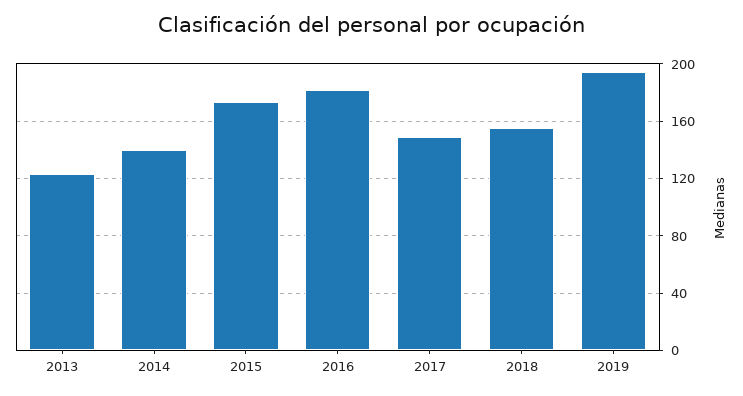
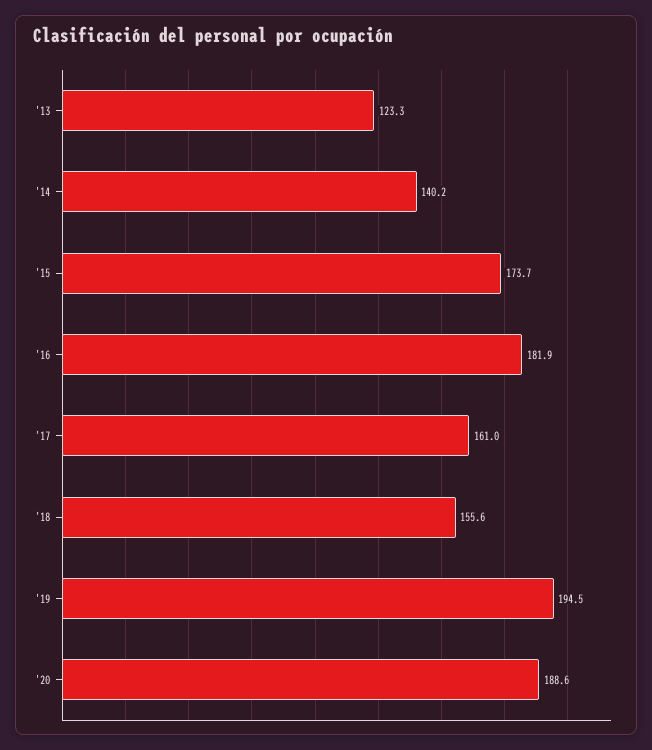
2017: 150 -> 161
'20: none -> 188.6

